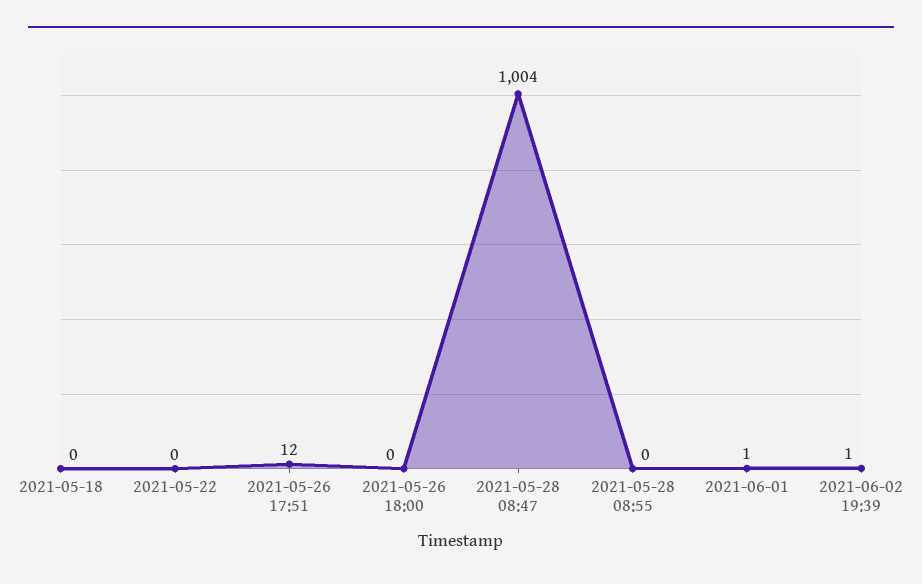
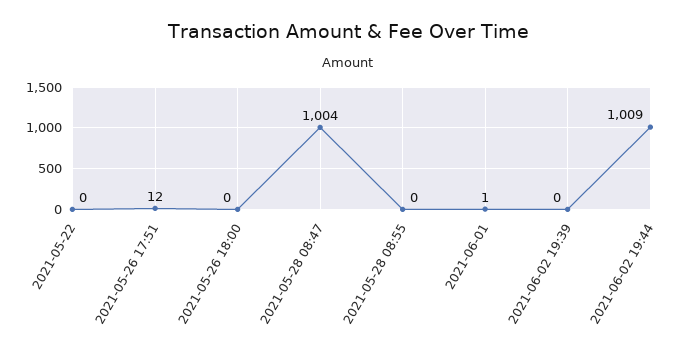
2021-05-18: 0 -> none
2021-06-02 19:39: 1 -> 0
2021-06-02 19:44: none -> 1009

